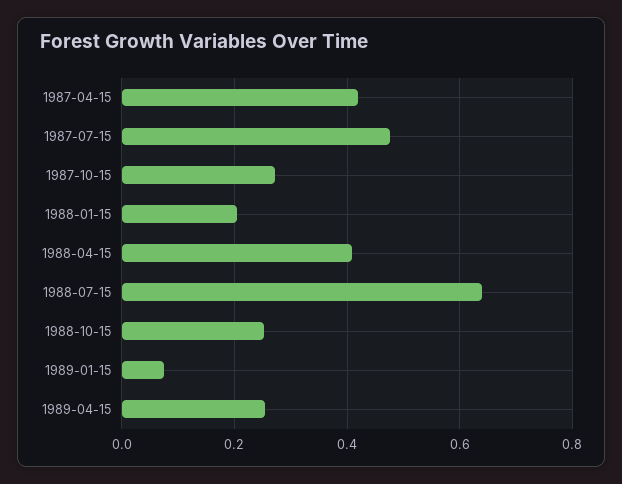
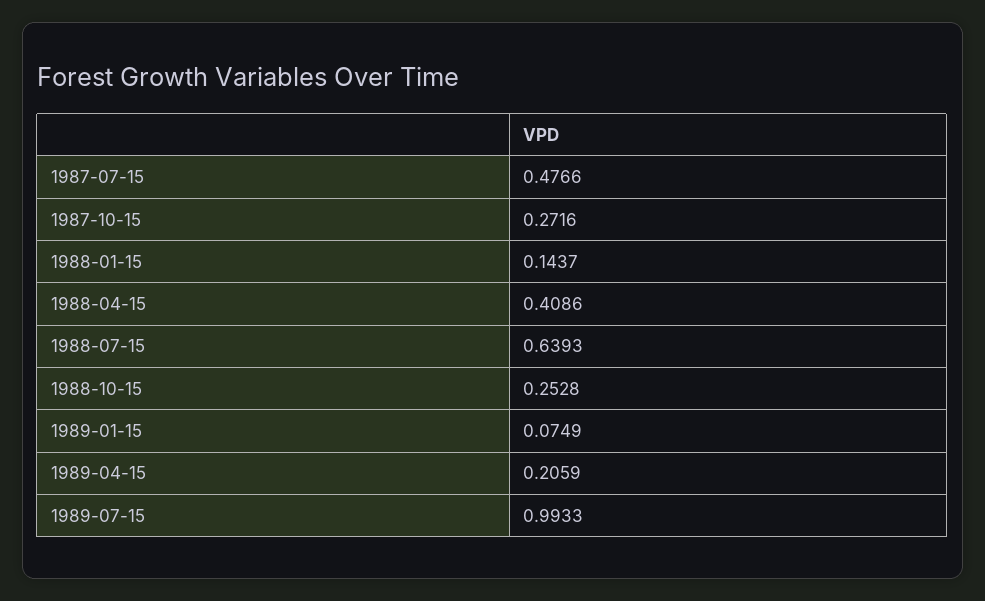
1987-04-15: 0.42 -> none
1988-01-15: 0.2 -> 0.1437
1989-04-15: 0.26 -> 0.2059
1989-07-15: none -> 0.9933

